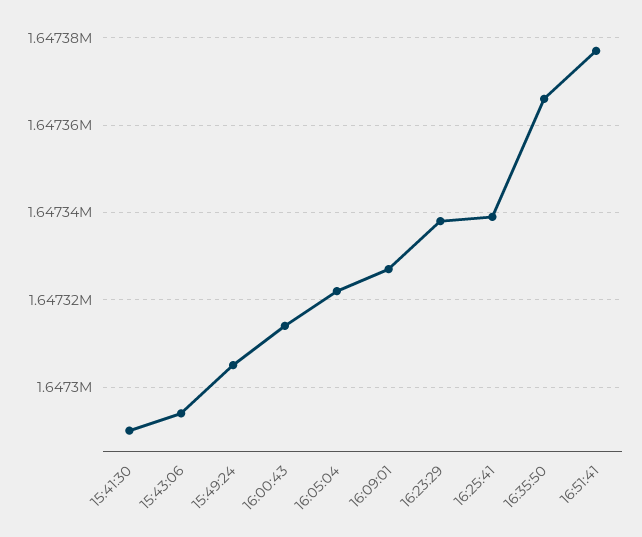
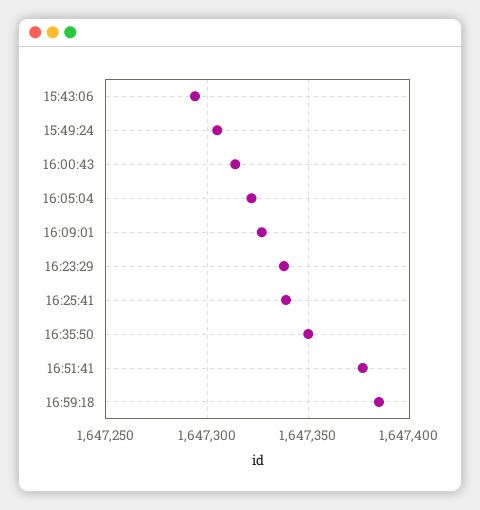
15:41:30: 1647290 -> none
16:35:50: 1647365 -> 1647350
16:59:18: none -> 1647385

